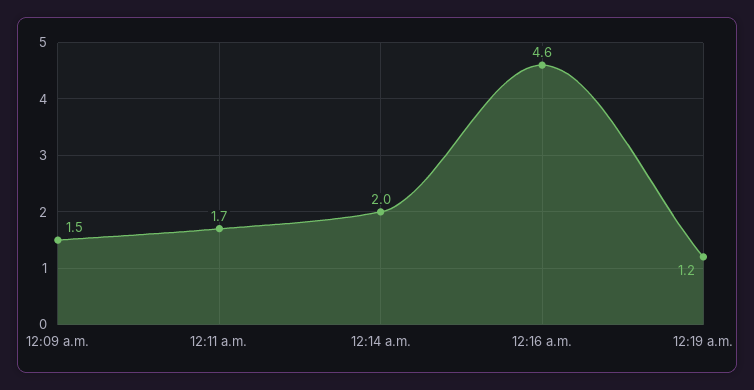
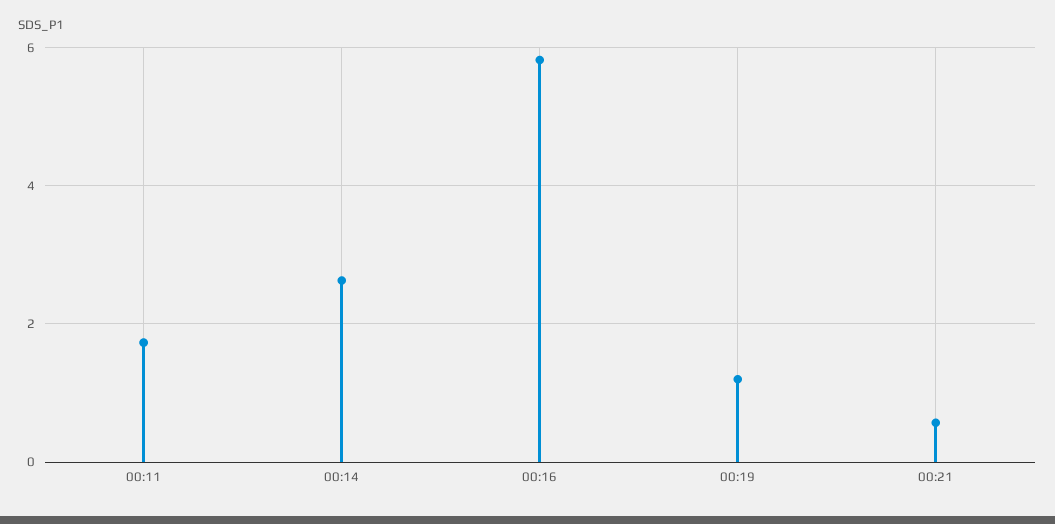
12:09 a.m.: 1.5 -> none
12:14 a.m.: 2 -> 2.6
12:16 a.m.: 4.6 -> 5.8
00:21: none -> 0.6

